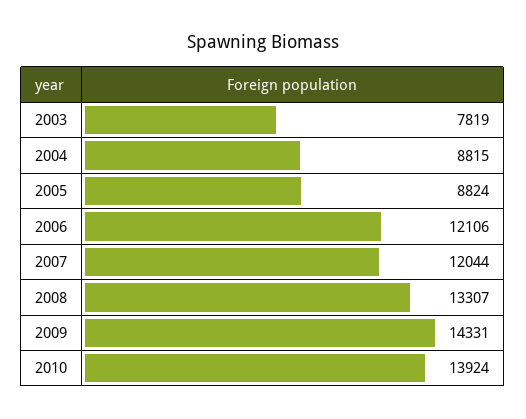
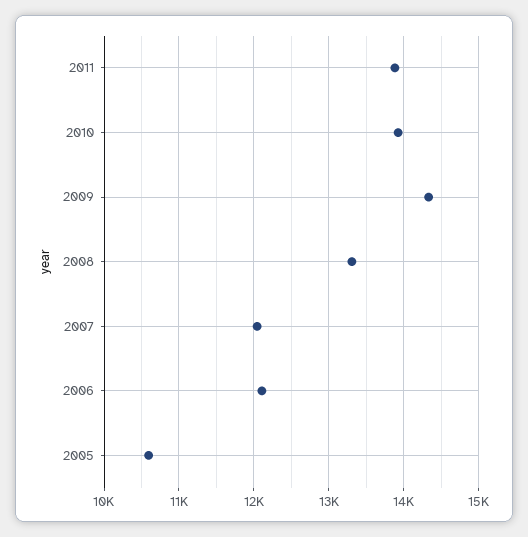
2003: 7819 -> none
2004: 8815 -> none
2005: 8824 -> 10600
2011: none -> 13900

